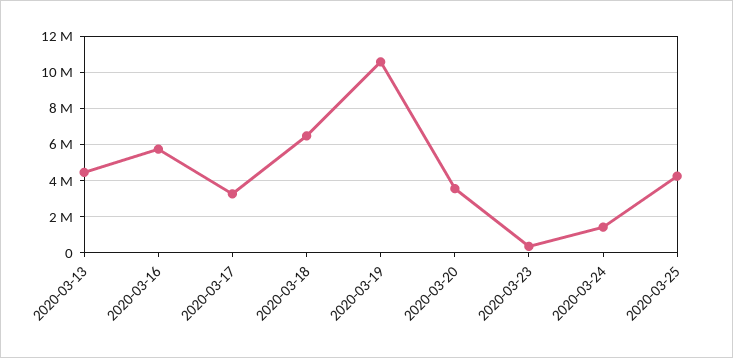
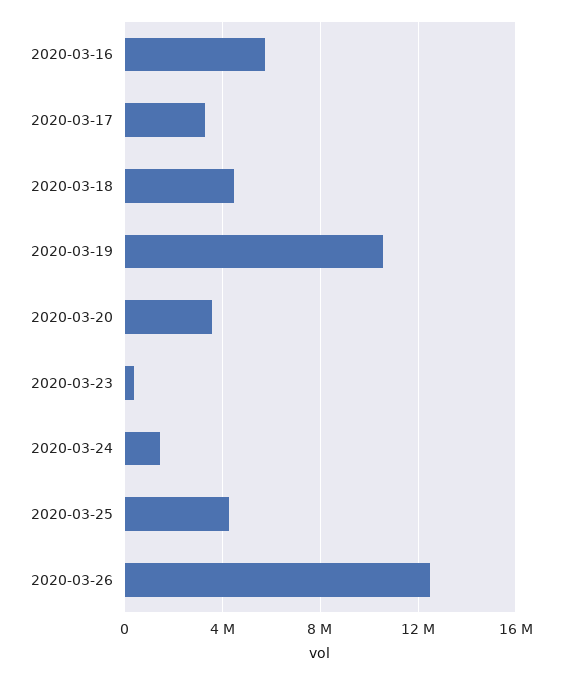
2020-03-13: 4500000 -> none
2020-03-18: 6500000 -> 4500000
2020-03-26: none -> 12500000

